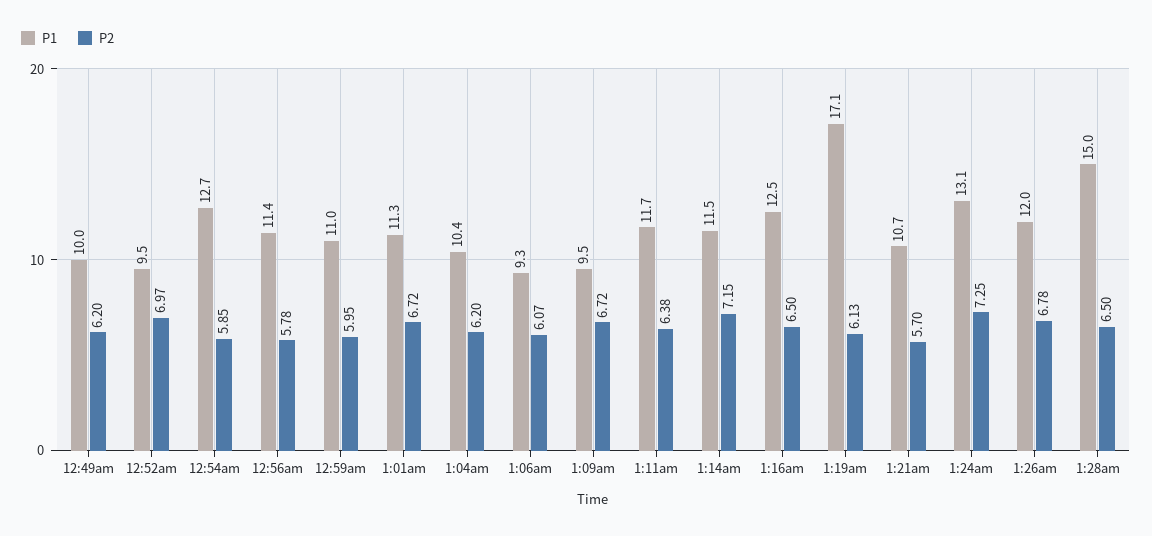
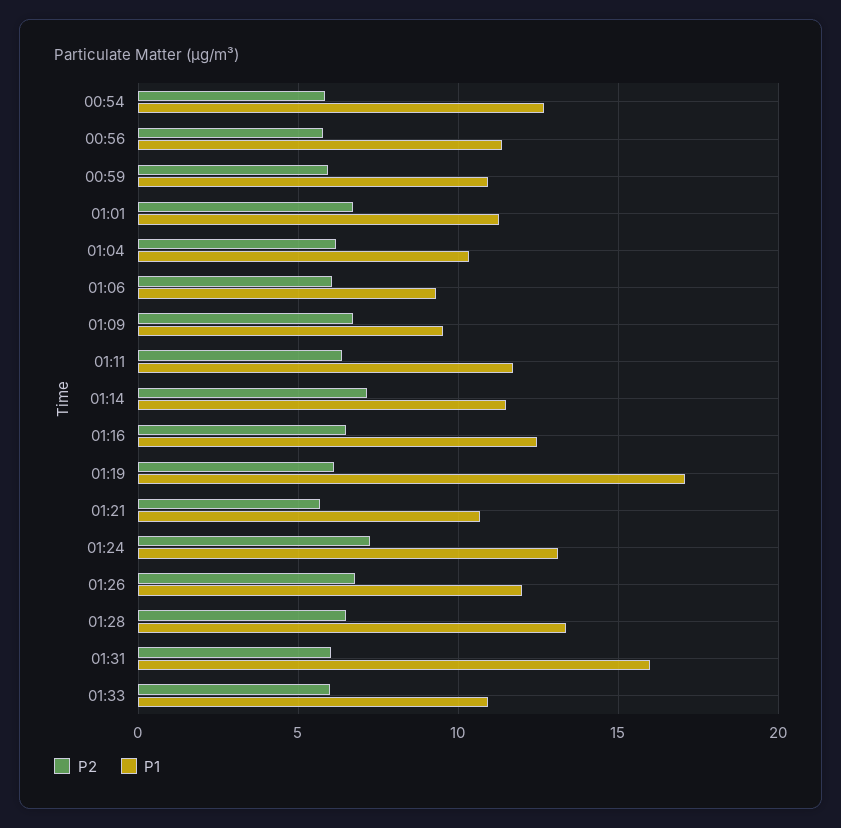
P1, 12:49am: 10 -> none
P2, 12:49am: 6.2 -> none
P1, 12:52am: 9.5 -> none
P2, 12:52am: 6.97 -> none
P1, 1:28am: 15 -> 13.5
P2, 01:31: none -> 6
P1, 01:31: none -> 16
P2, 01:33: none -> 6
P1, 01:33: none -> 11

